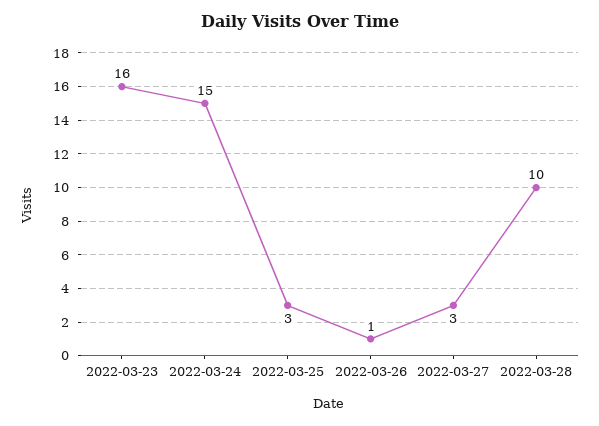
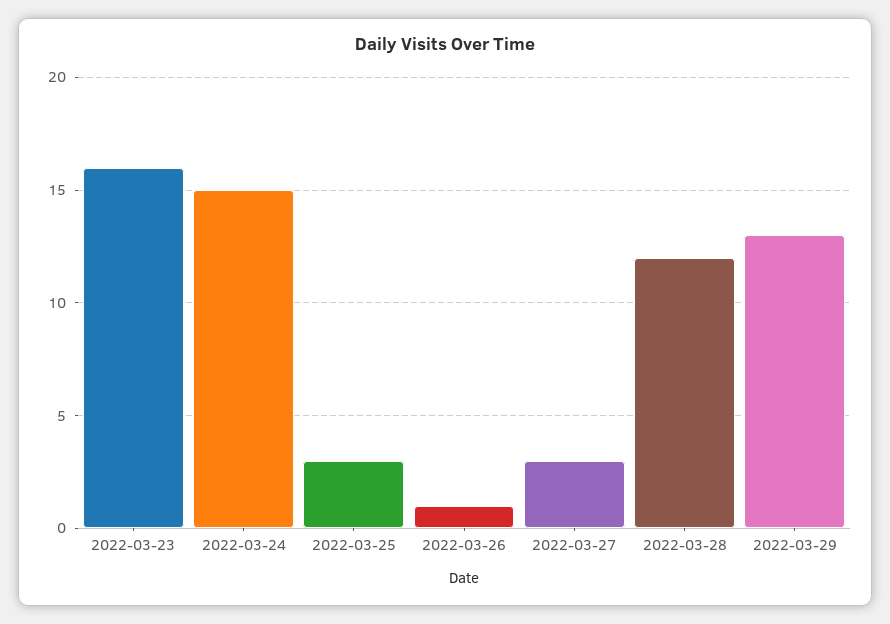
2022-03-28: 10 -> 12
2022-03-29: none -> 13

